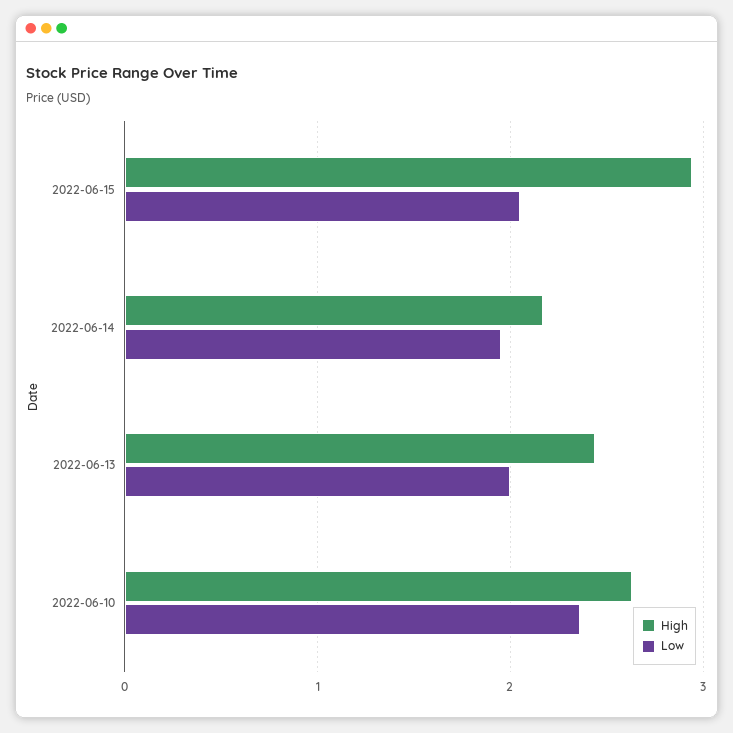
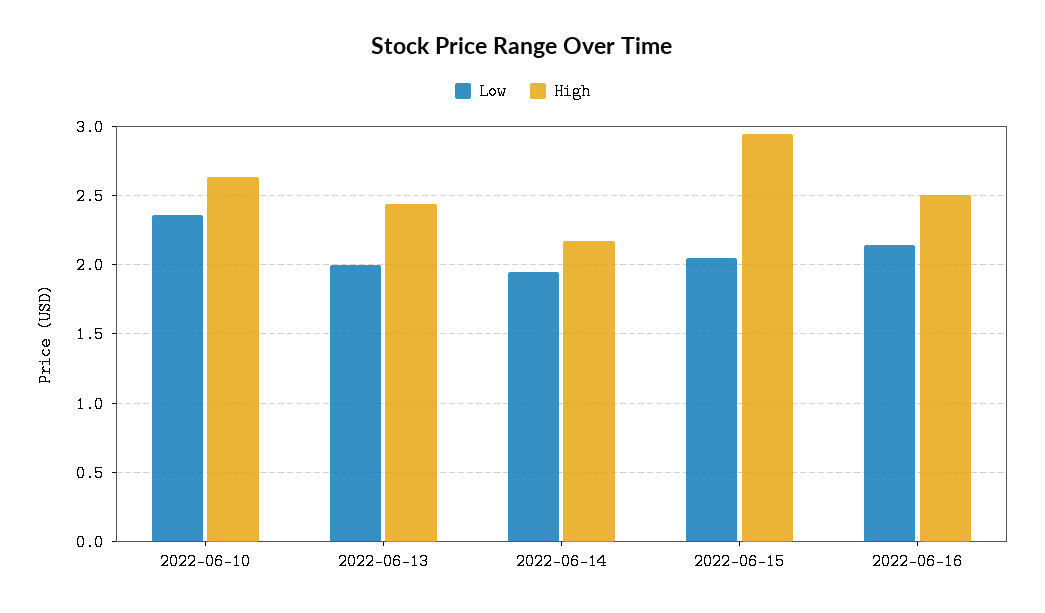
Low, 2022-06-16: none -> 2.15
High, 2022-06-16: none -> 2.5

